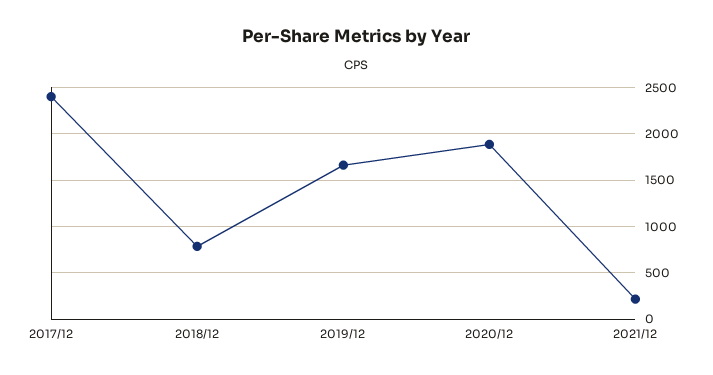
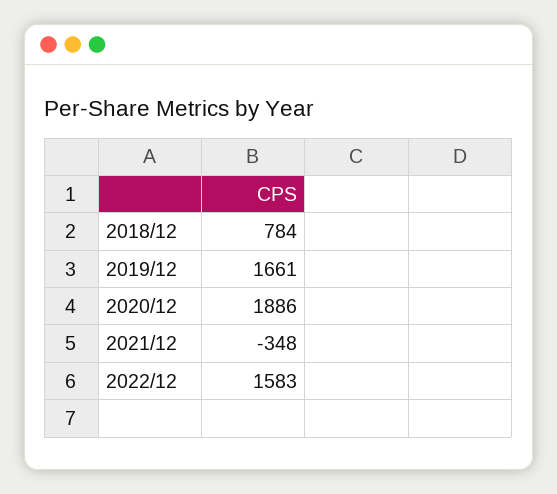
2017/12: 2400 -> none
2021/12: 200 -> -348
2022/12: none -> 1583

